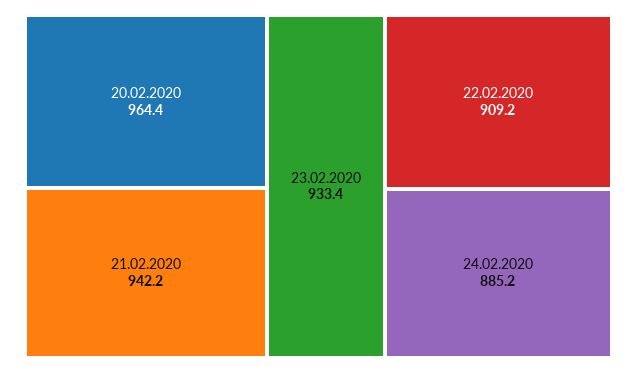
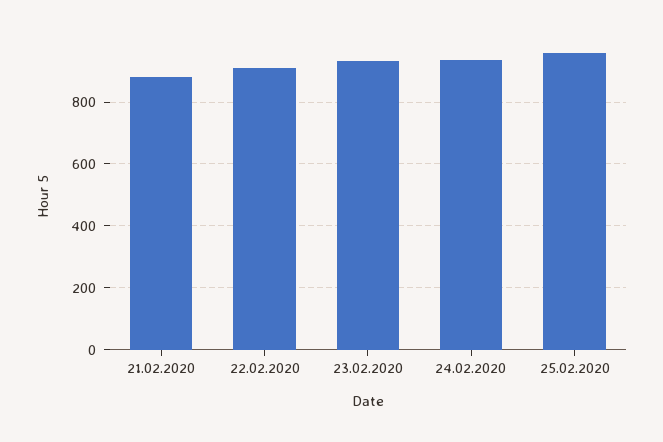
20.02.2020: 964.4 -> none
21.02.2020: 942.2 -> 880
24.02.2020: 885.2 -> 940
25.02.2020: none -> 960

